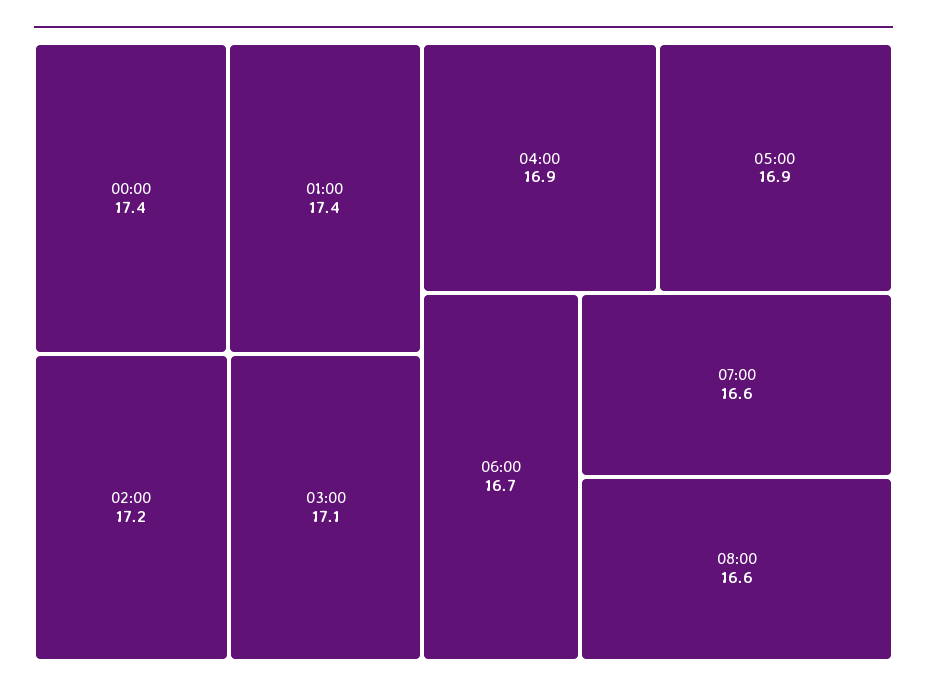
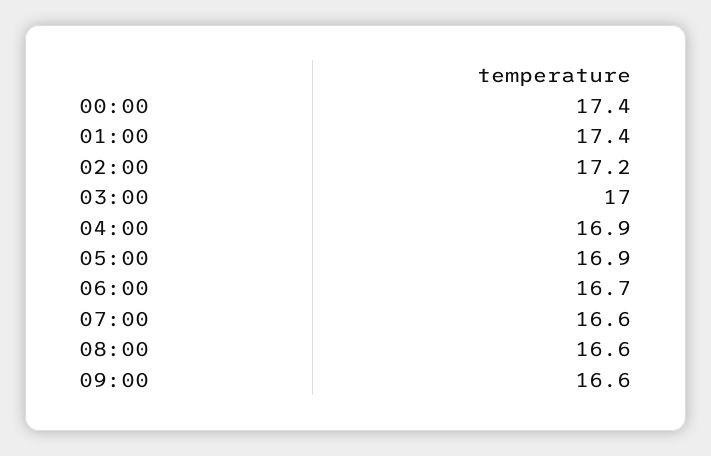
03:00: 17.1 -> 17
09:00: none -> 16.6

